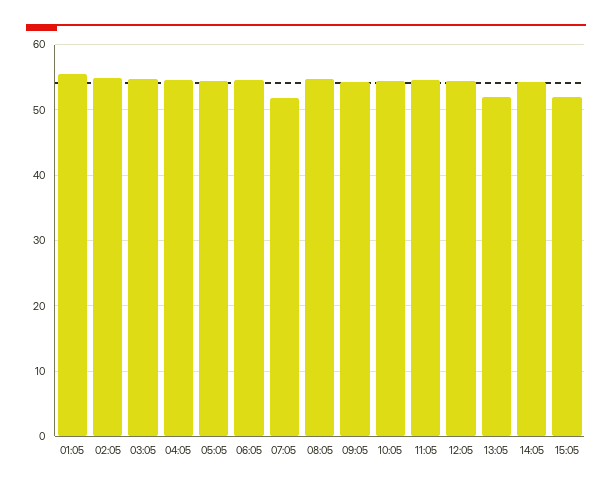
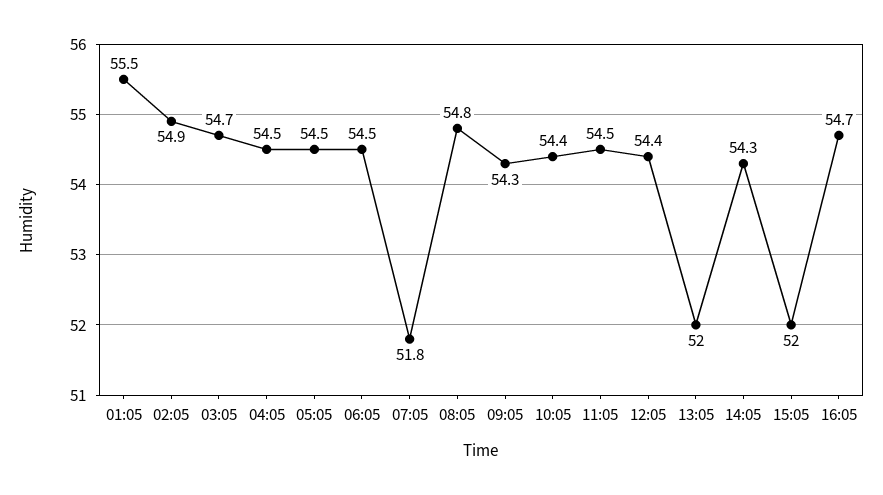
16:05: none -> 54.7

